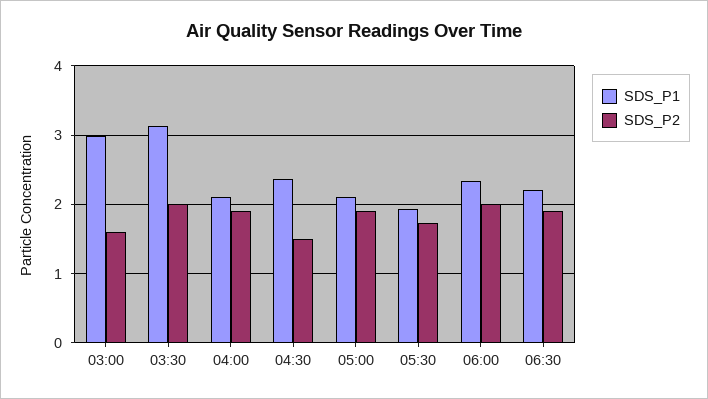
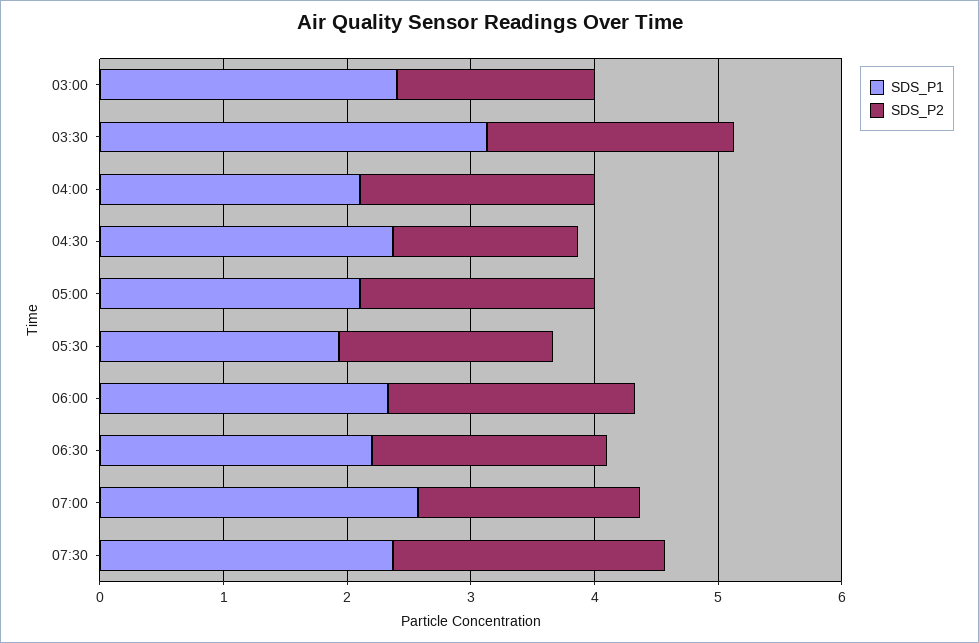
SDS_P1, 03:00: 3 -> 2.4
SDS_P1, 07:00: none -> 2.6
SDS_P2, 07:00: none -> 1.8
SDS_P1, 07:30: none -> 2.4
SDS_P2, 07:30: none -> 2.2

